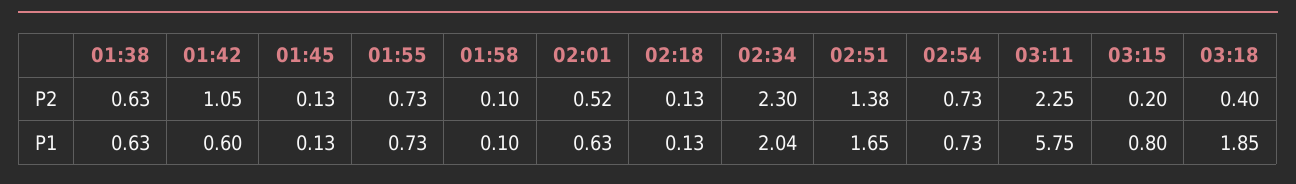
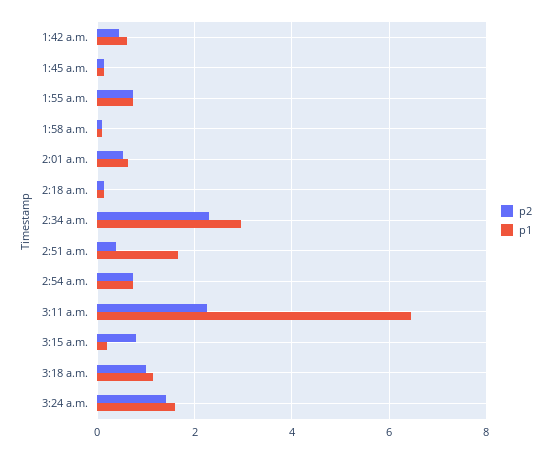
P2, 01:38: 0.63 -> none
P2, 01:42: 1.05 -> 0.4
P2, 02:51: 1.38 -> 0.4
P2, 03:15: 0.2 -> 0.8
P2, 03:18: 0.4 -> 1
P1, 01:38: 0.63 -> none
P1, 02:34: 2.04 -> 3
P1, 03:11: 5.75 -> 6.4
P1, 03:15: 0.8 -> 0.2
P1, 03:18: 1.85 -> 1.2
P2, 3:24 a.m.: none -> 1.4
P1, 3:24 a.m.: none -> 1.6

